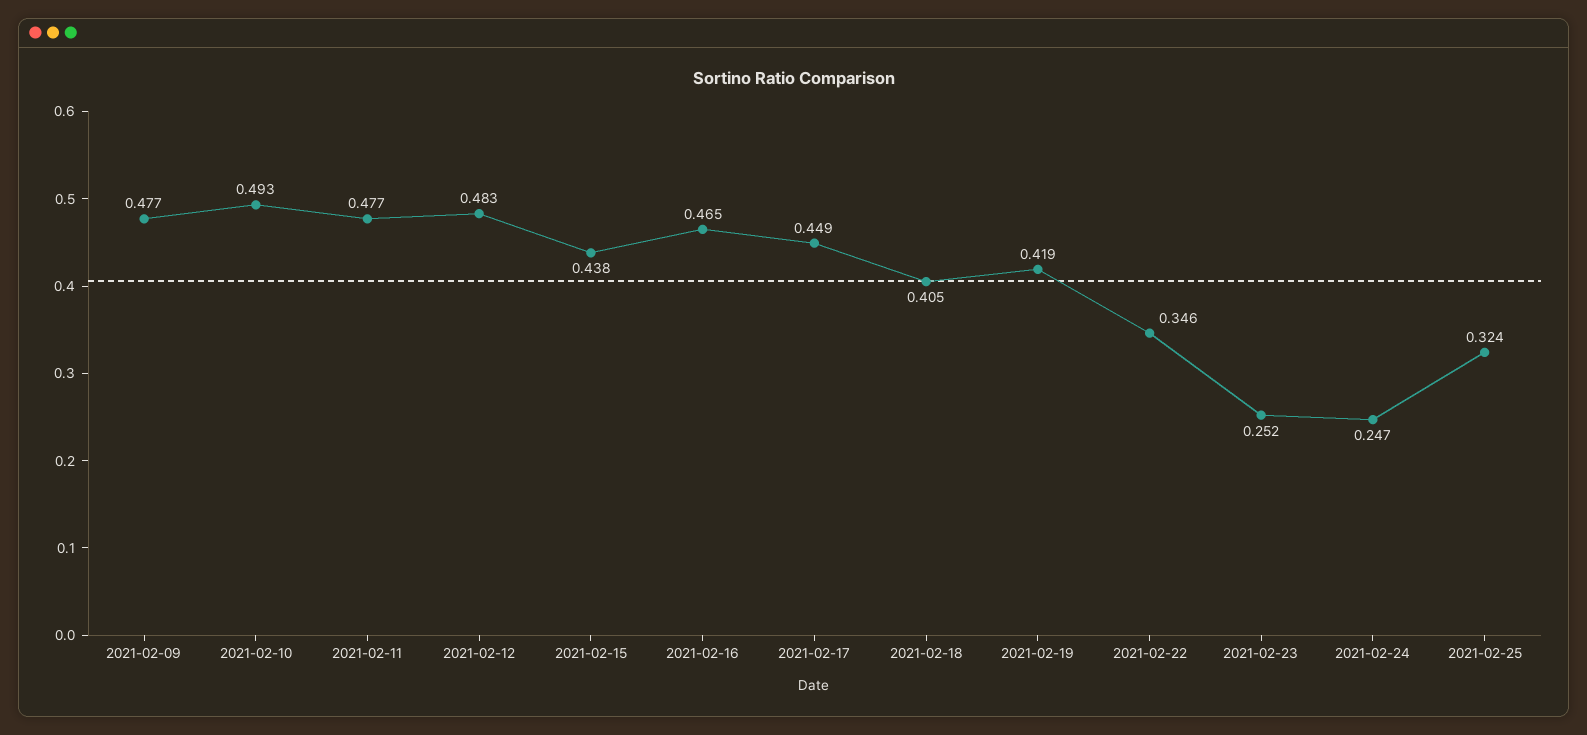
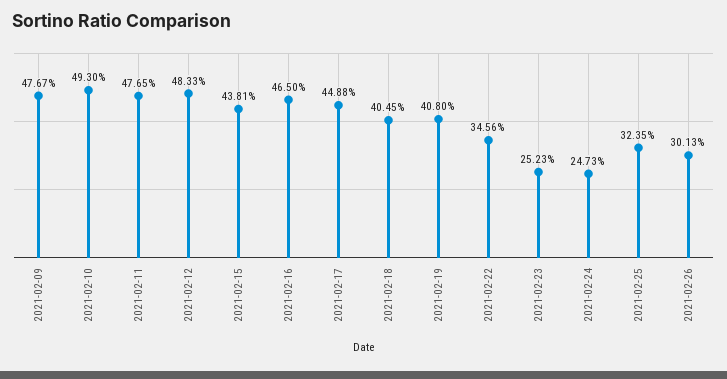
2021-02-19: 0.419 -> 0.408
2021-02-26: none -> 0.3013

